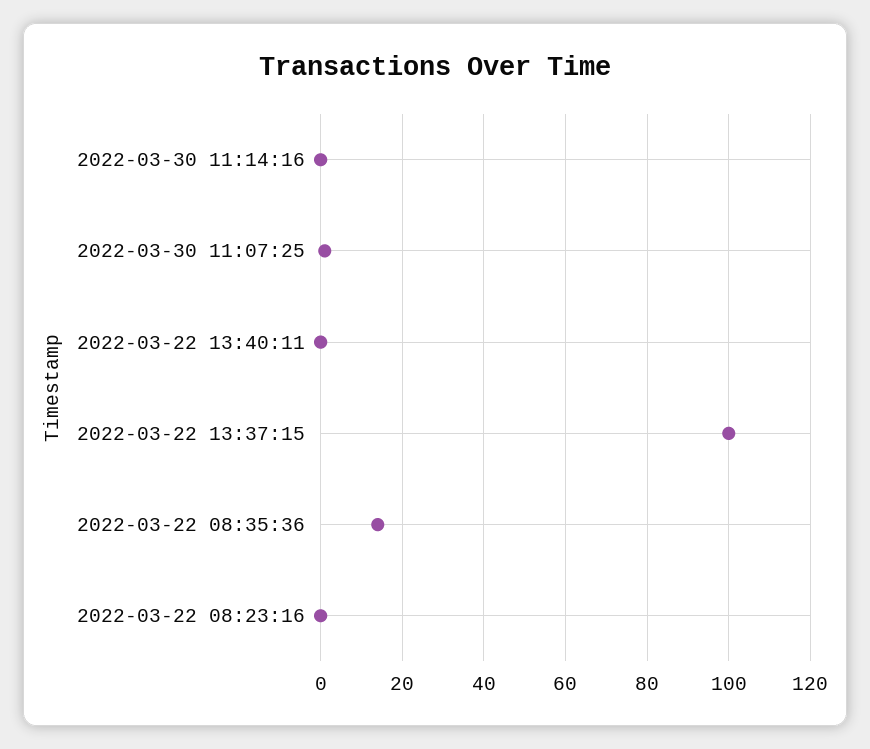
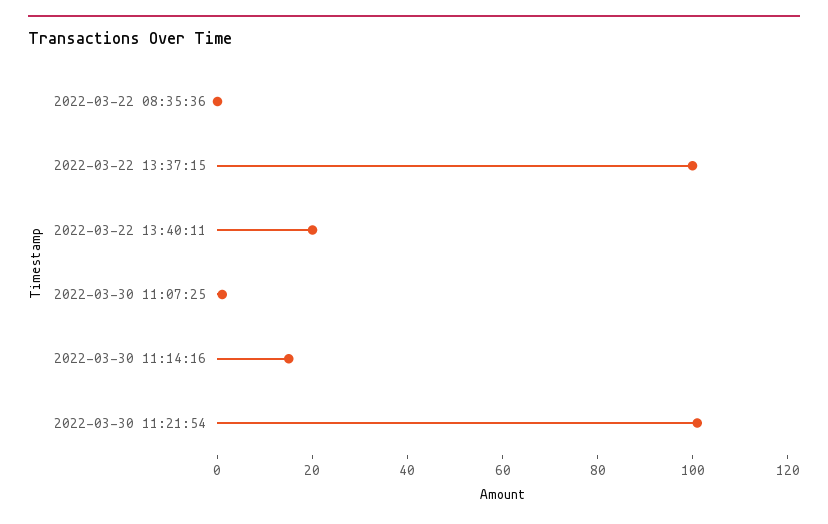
2022-03-30 11:14:16: 0 -> 15
2022-03-22 13:40:11: 0 -> 20
2022-03-22 08:35:36: 15 -> 0
2022-03-22 08:23:16: 0 -> none
2022-03-30 11:21:54: none -> 100

